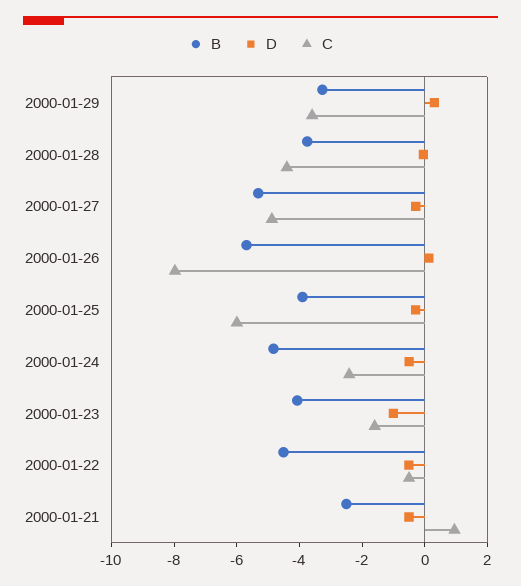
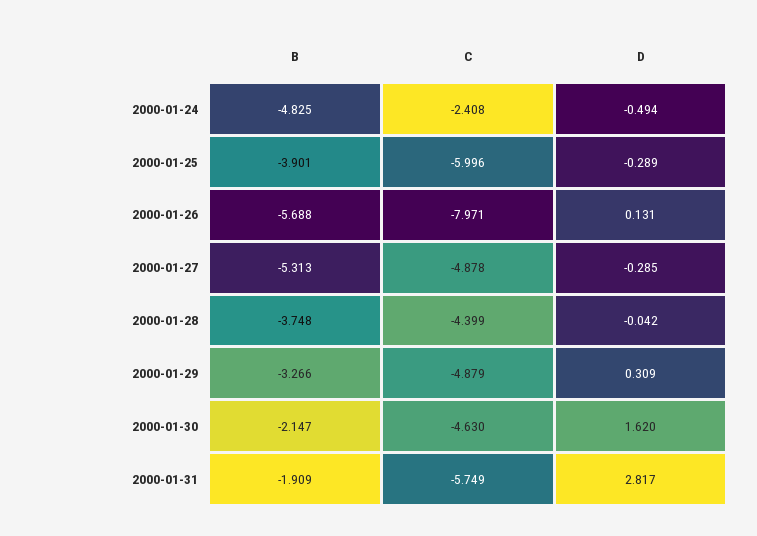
C, 2000-01-29: -3.5 -> -4.879
B, 2000-01-23: -4 -> none
D, 2000-01-23: -1 -> none
C, 2000-01-23: -1.5 -> none
B, 2000-01-22: -4.5 -> none
D, 2000-01-22: -0.5 -> none
C, 2000-01-22: -0.5 -> none
B, 2000-01-21: -2.5 -> none
D, 2000-01-21: -0.5 -> none
C, 2000-01-21: 1 -> none
B, 2000-01-30: none -> -2.147
C, 2000-01-30: none -> -4.63
D, 2000-01-30: none -> 1.62
B, 2000-01-31: none -> -1.909
C, 2000-01-31: none -> -5.749
D, 2000-01-31: none -> 2.817

